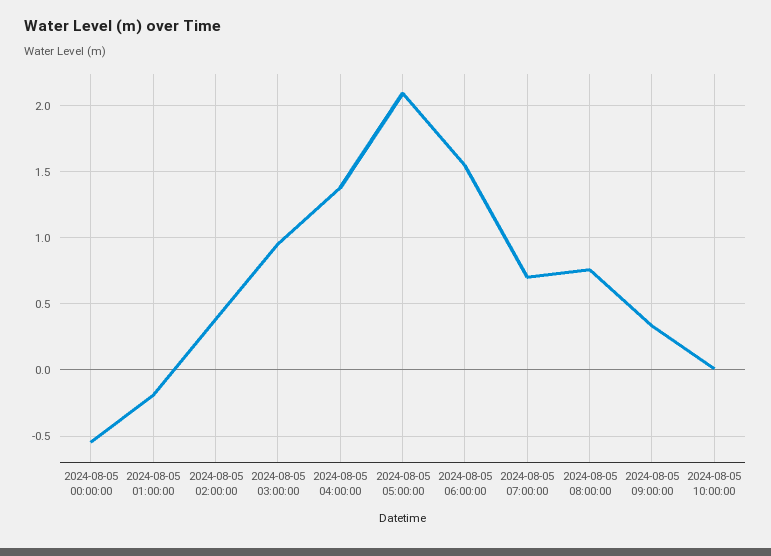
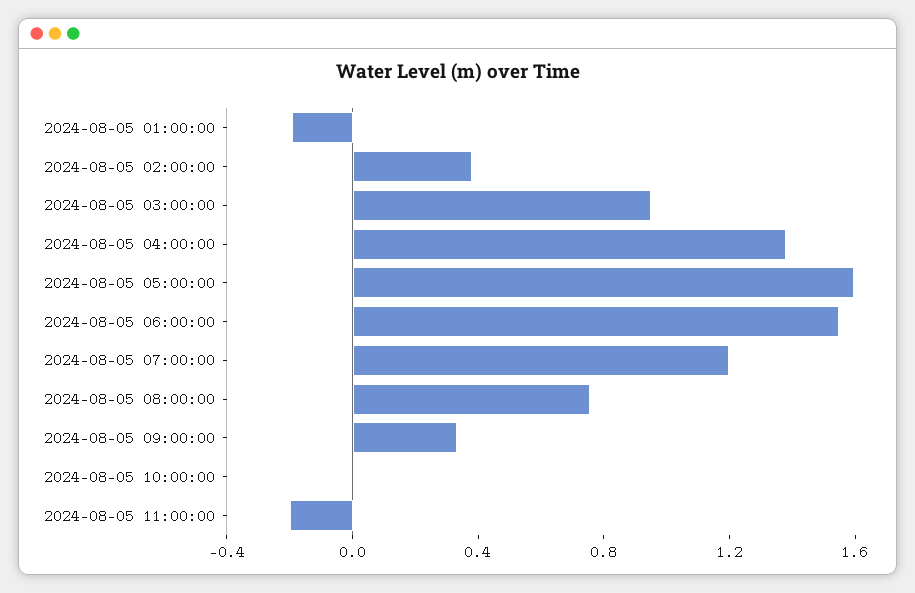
2024-08-05 00:00:00: -0.55 -> none
2024-08-05 05:00:00: 2.1 -> 1.6
2024-08-05 07:00:00: 0.7 -> 1.2
2024-08-05 11:00:00: none -> -0.2

